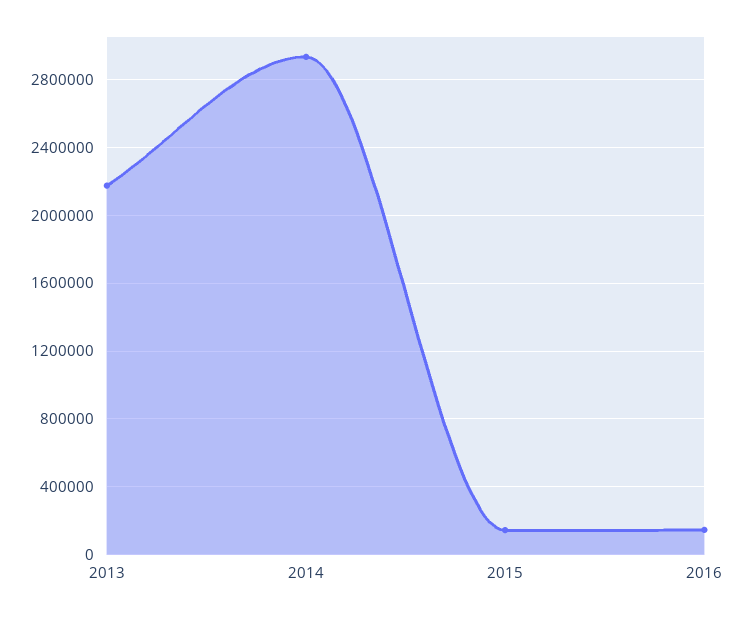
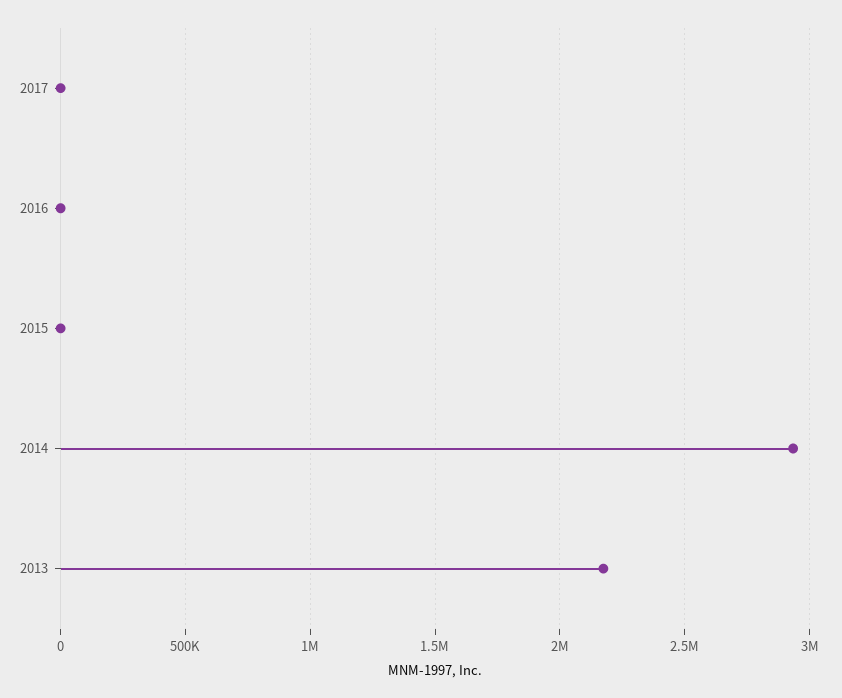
2015: 150000 -> 0
2016: 150000 -> 0
2017: none -> 0

